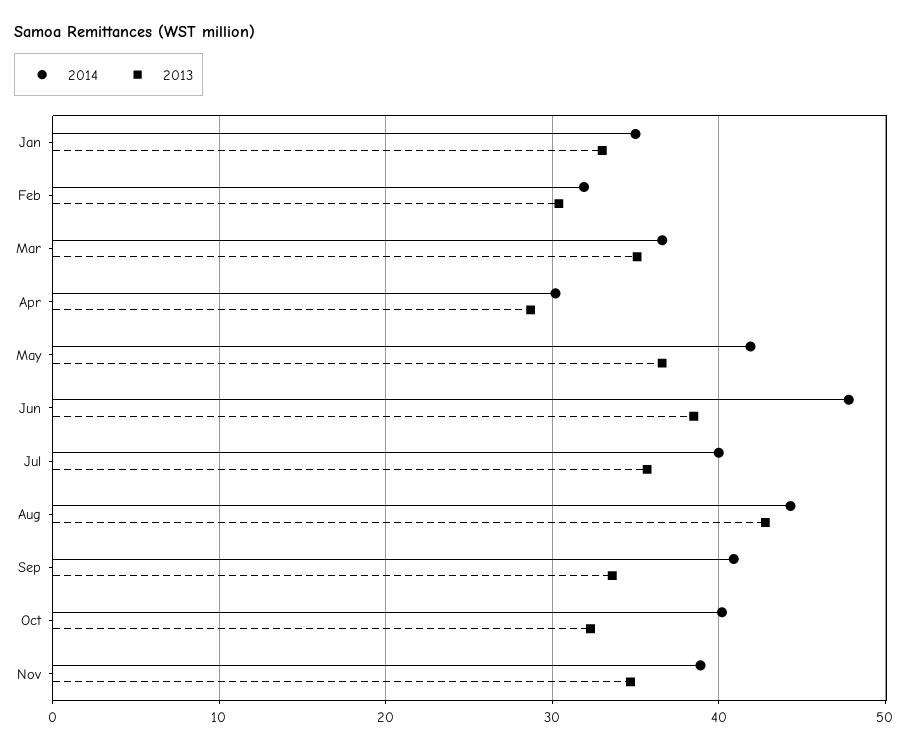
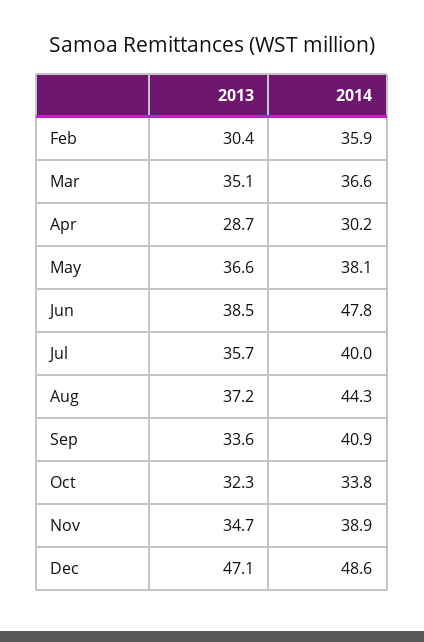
2014, Jan: 35 -> none
2013, Jan: 33 -> none
2014, Feb: 32 -> 35.9
2014, May: 42 -> 38.1
2013, Aug: 43 -> 37.2
2014, Oct: 40 -> 33.8
2013, Dec: none -> 47.1
2014, Dec: none -> 48.6

